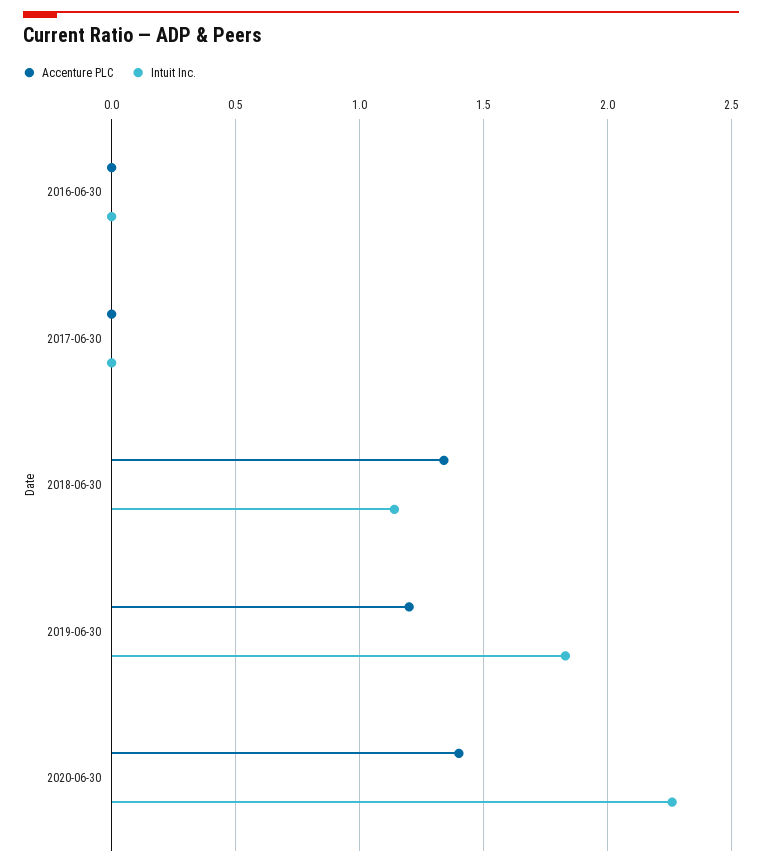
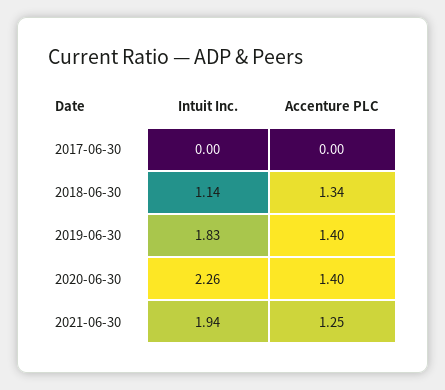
Accenture PLC, 2016-06-30: 0 -> none
Intuit Inc., 2016-06-30: 0 -> none
Accenture PLC, 2019-06-30: 1.2 -> 1.4
Intuit Inc., 2021-06-30: none -> 1.94
Accenture PLC, 2021-06-30: none -> 1.25

